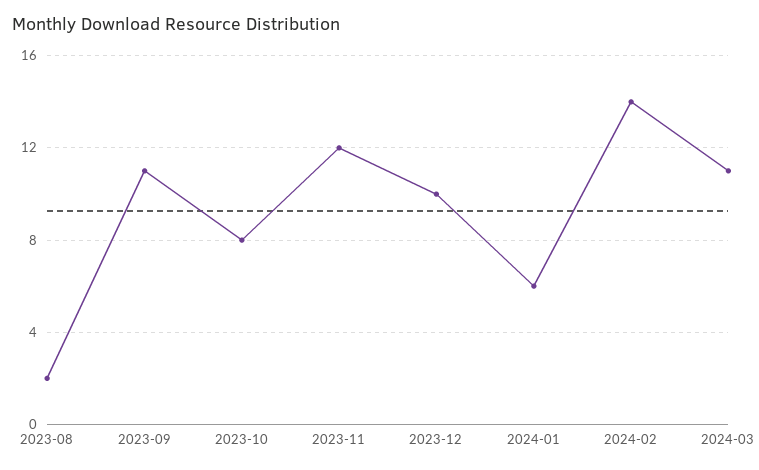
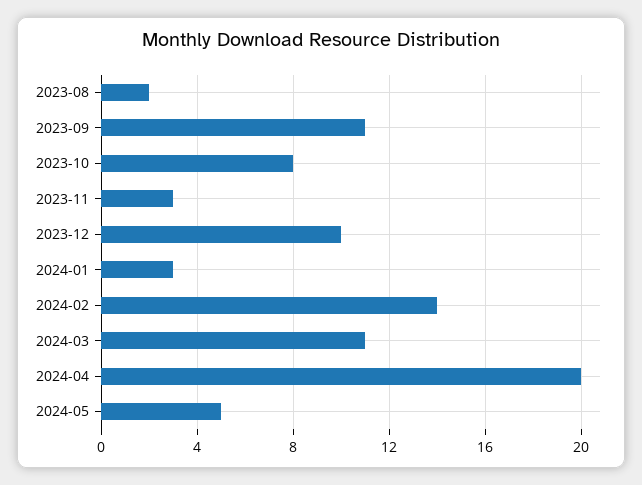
2023-11: 12 -> 3
2024-01: 6 -> 3
2024-04: none -> 20
2024-05: none -> 5

